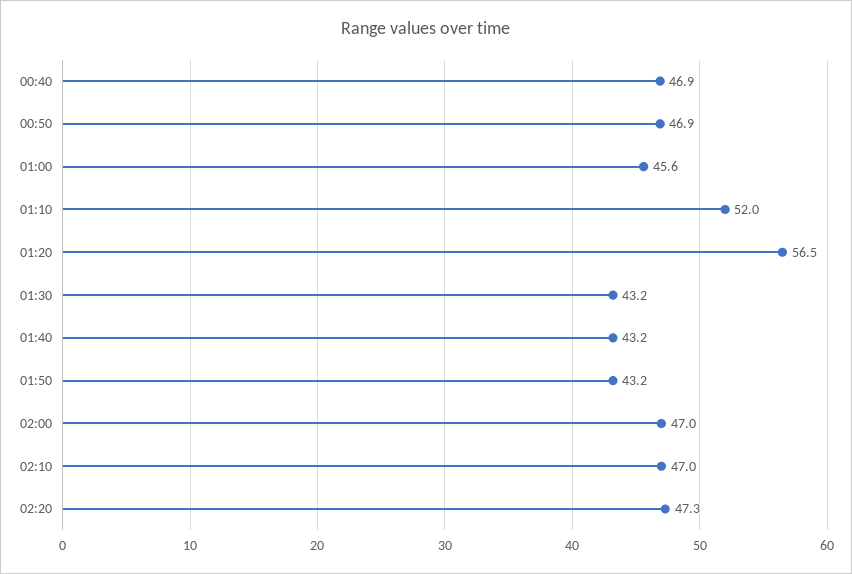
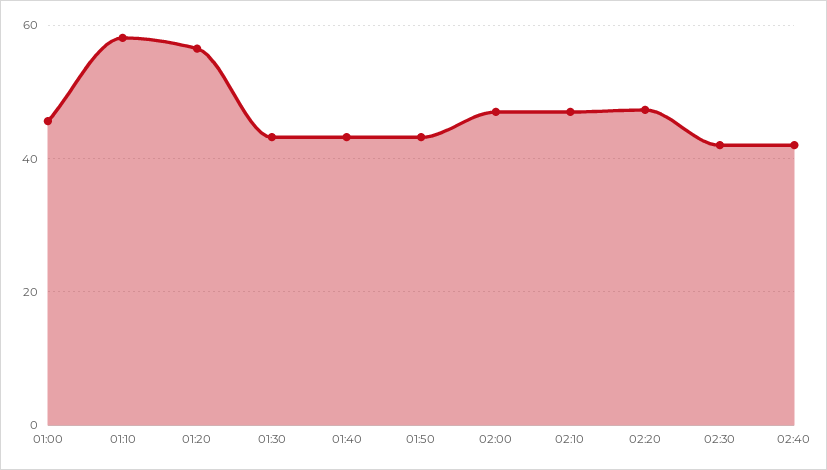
00:40: 46.9 -> none
00:50: 46.9 -> none
01:10: 52 -> 58
02:30: none -> 42
02:40: none -> 42

